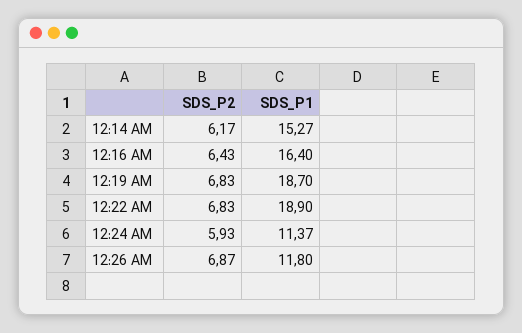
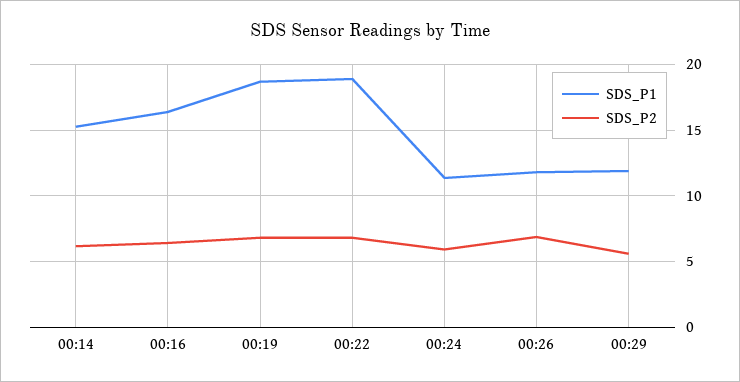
SDS_P1, 00:29: none -> 12
SDS_P2, 00:29: none -> 5.5

